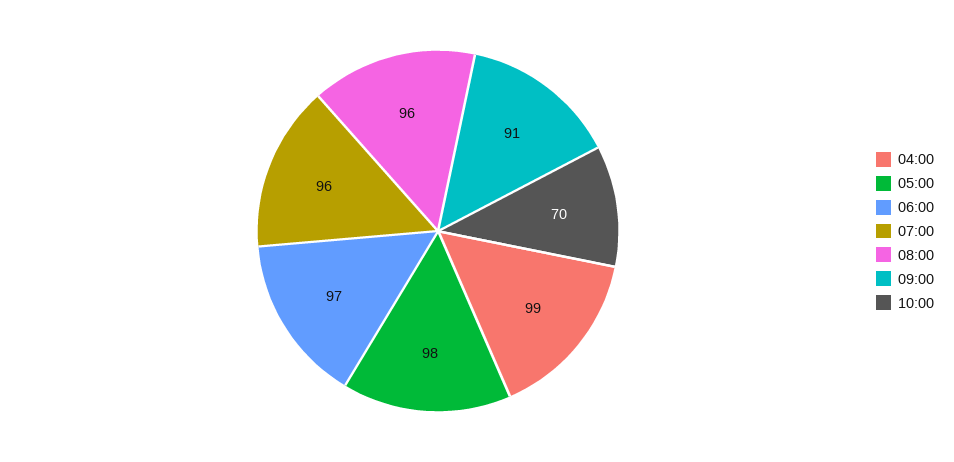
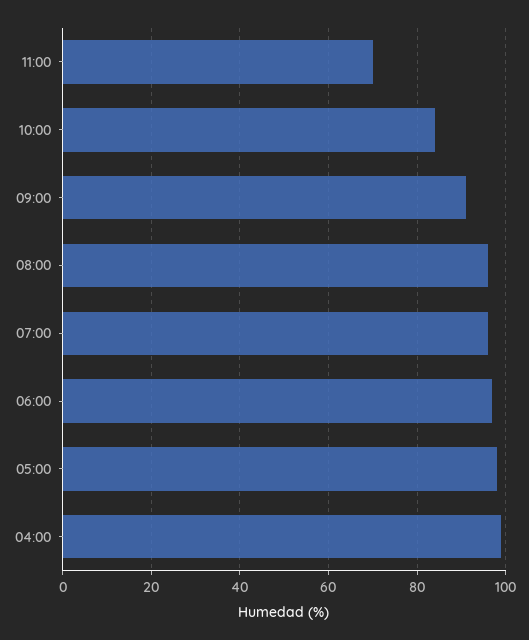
10:00: 70 -> 85
11:00: none -> 70

